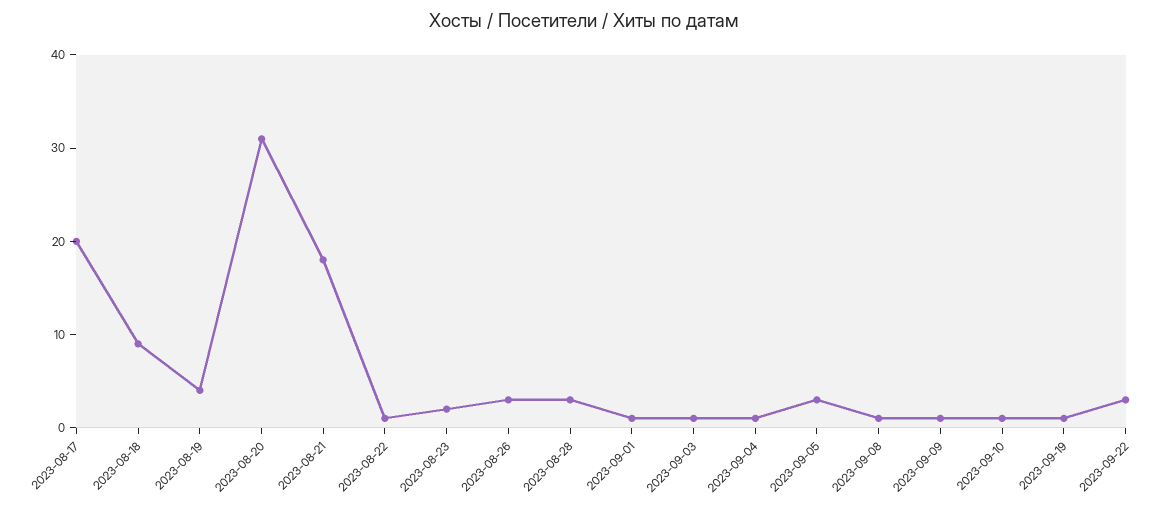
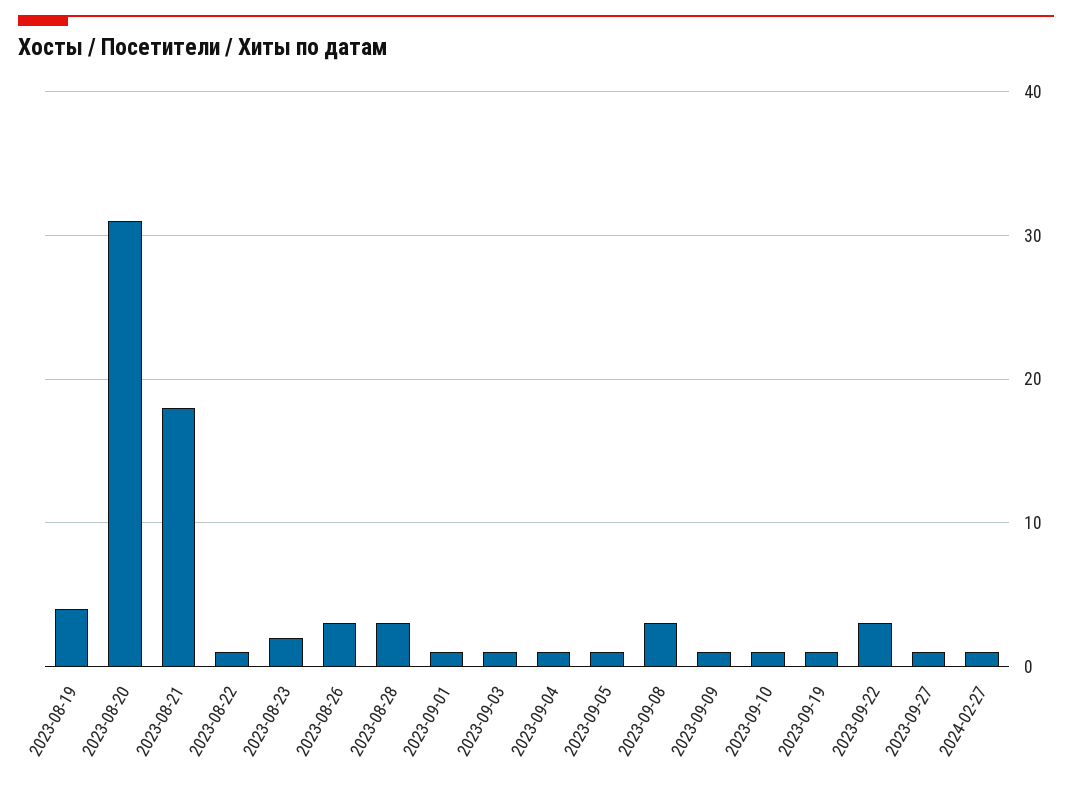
2023-08-17: 20 -> none
2023-08-18: 9 -> none
2023-09-05: 3 -> 1
2023-09-08: 1 -> 3
2023-09-27: none -> 1
2024-02-27: none -> 1

